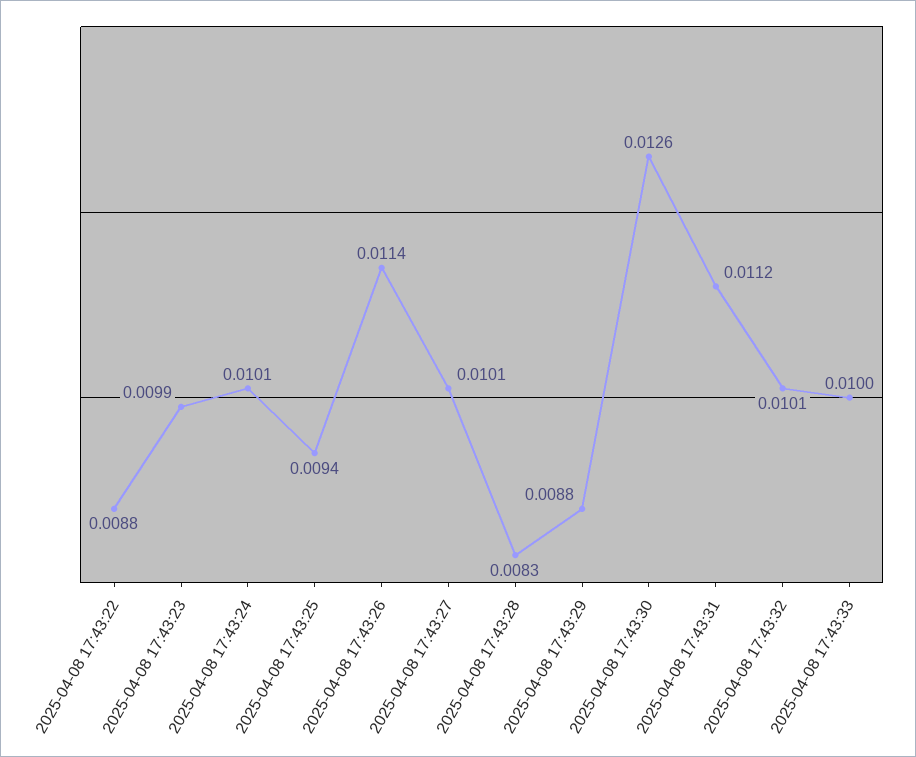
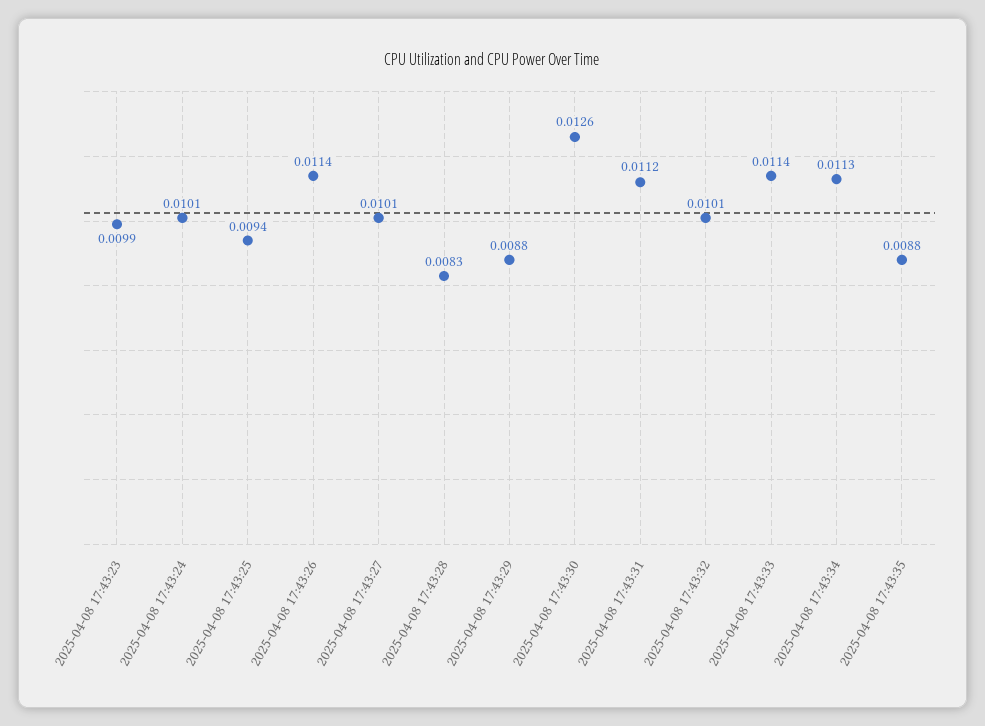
2025-04-08 17:43:22: 0.0088 -> none
2025-04-08 17:43:33: 0.01 -> 0.0114
2025-04-08 17:43:34: none -> 0.0113
2025-04-08 17:43:35: none -> 0.0088

